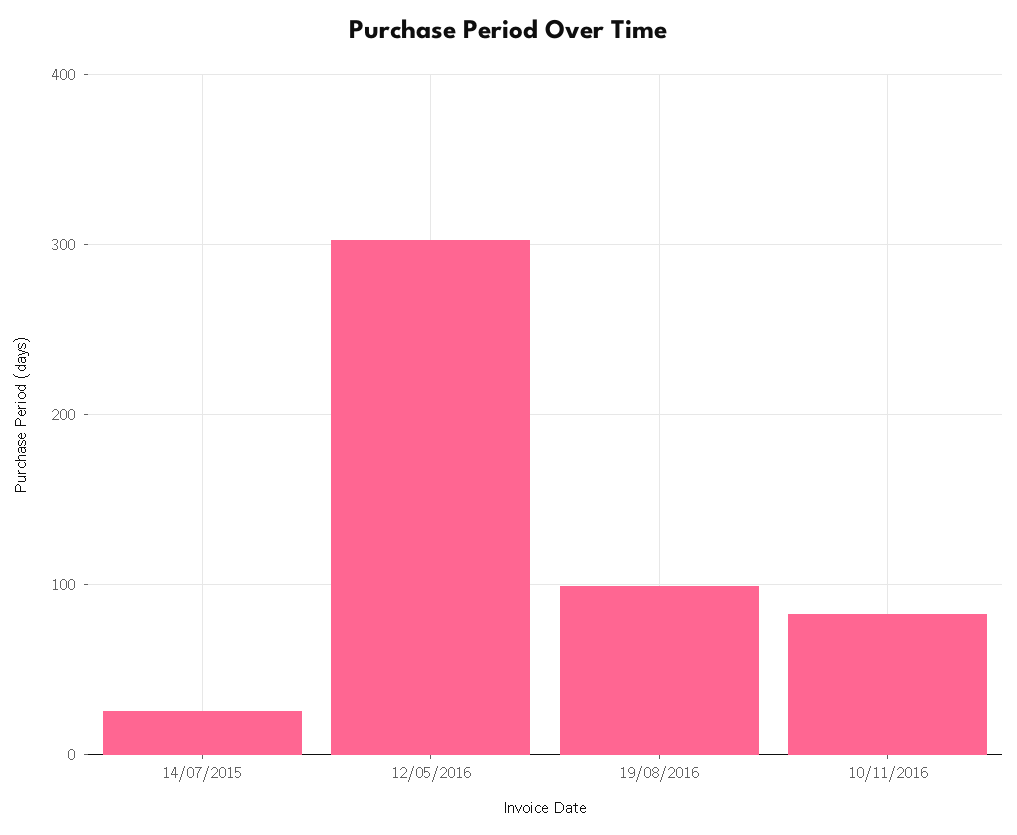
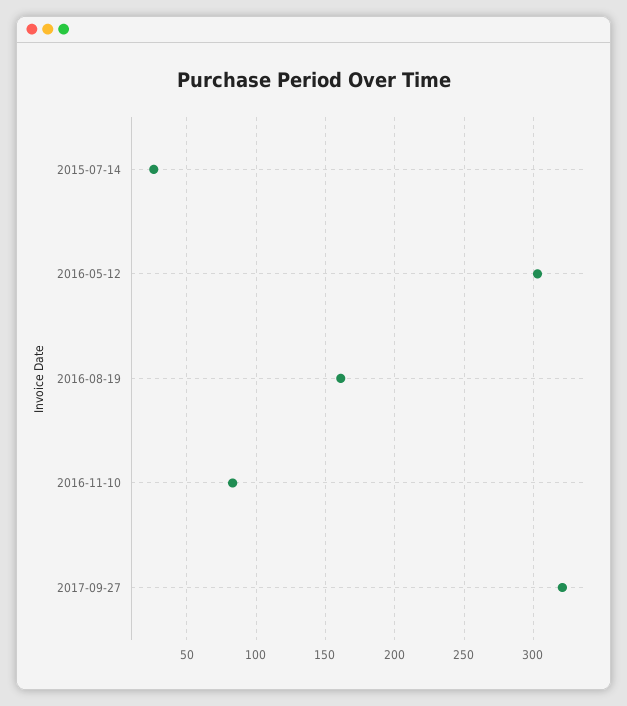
19/08/2016: 100 -> 160
2017-09-27: none -> 320

